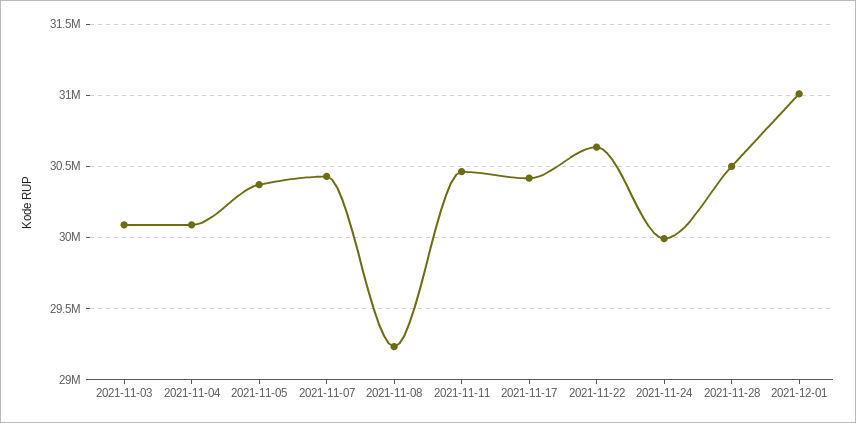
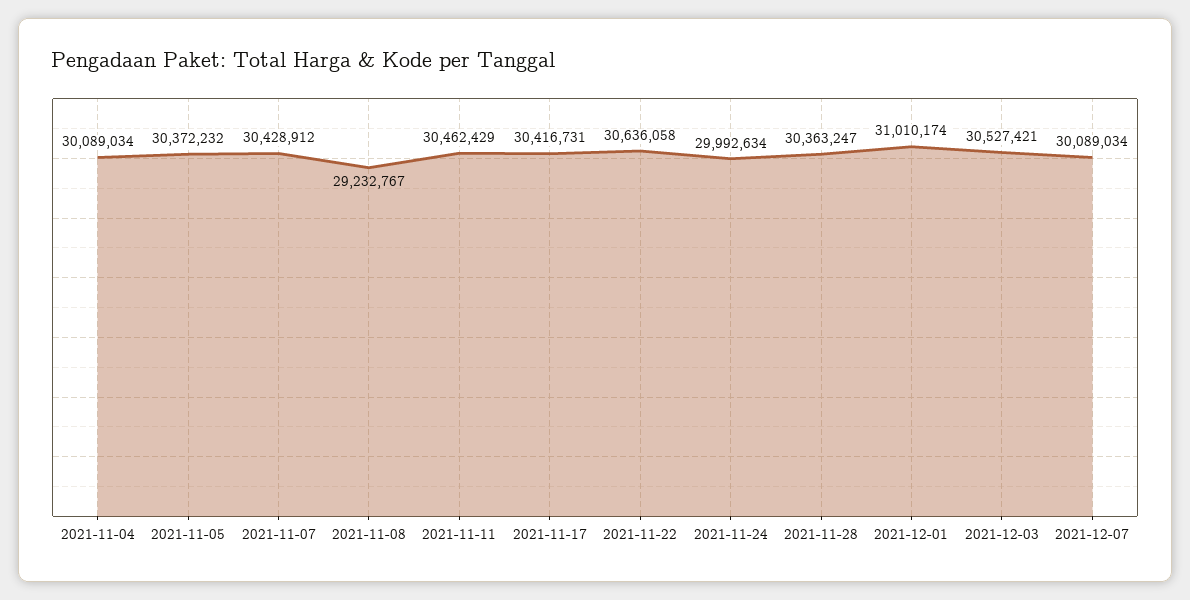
2021-11-03: 30100000 -> none
2021-11-28: 30500000 -> 30363247
2021-12-03: none -> 30527421
2021-12-07: none -> 30089034

